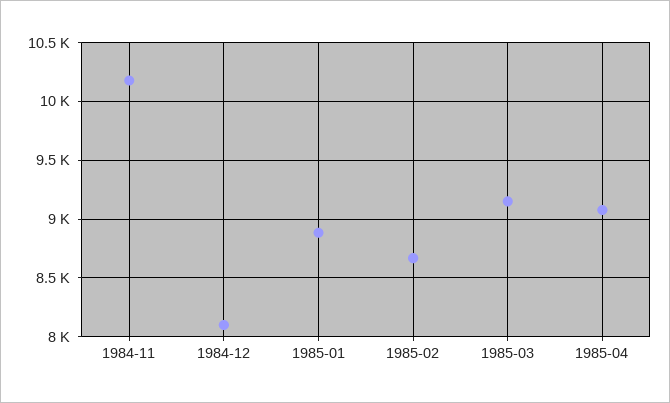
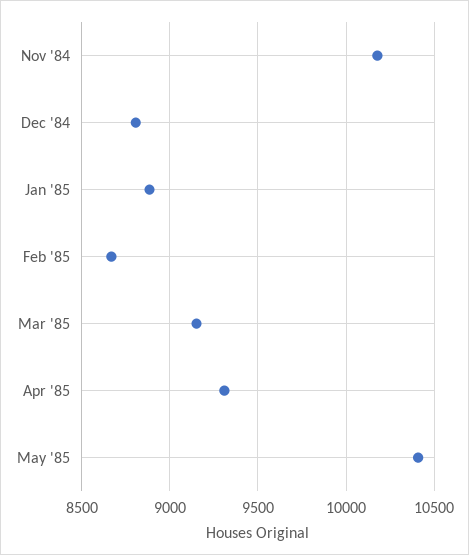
1984-12: 8100 -> 8800
1985-04: 9100 -> 9300
May '85: none -> 10400

